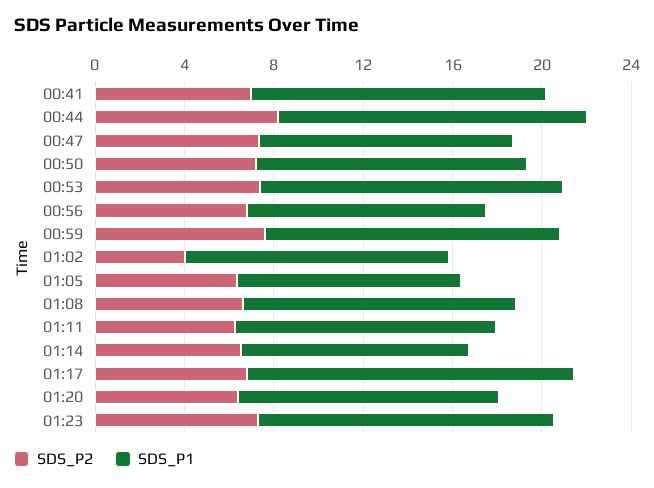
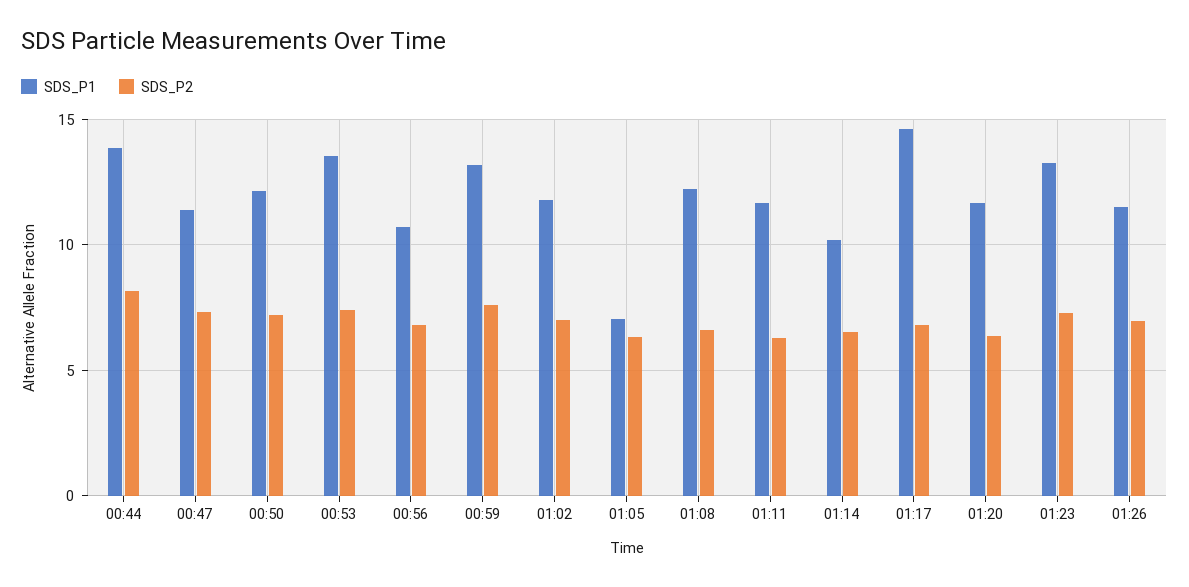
SDS_P2, 00:41: 7 -> none
SDS_P1, 00:41: 13 -> none
SDS_P2, 01:02: 4 -> 7
SDS_P1, 01:05: 10 -> 7
SDS_P1, 01:26: none -> 11.5
SDS_P2, 01:26: none -> 7

